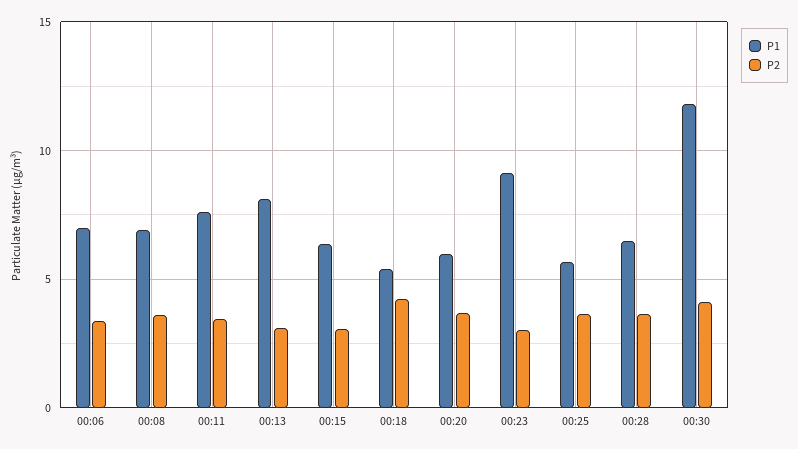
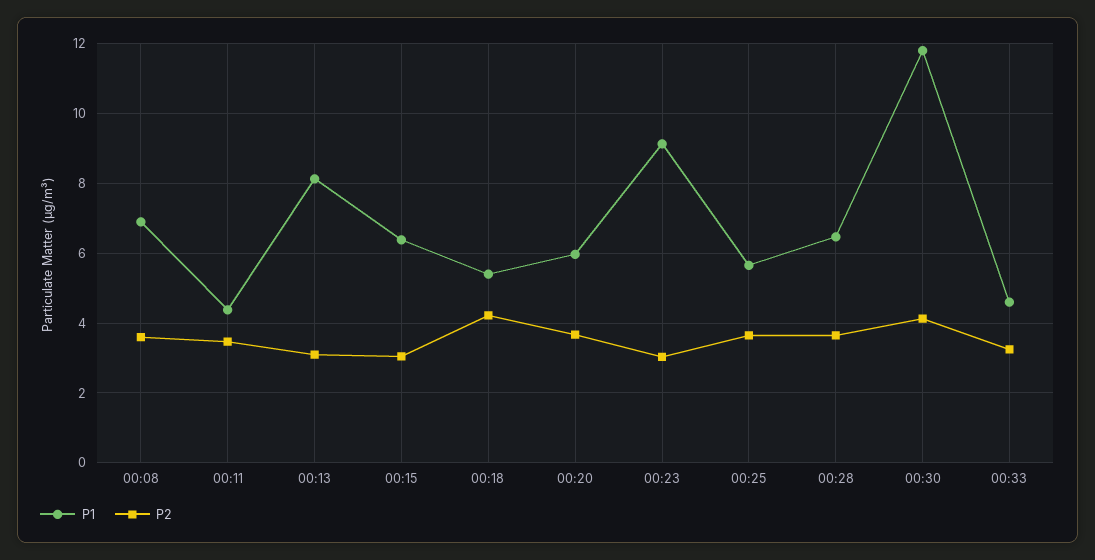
P1, 00:06: 7 -> none
P2, 00:06: 3.5 -> none
P1, 00:11: 7.5 -> 4.4
P1, 00:33: none -> 4.6
P2, 00:33: none -> 3.2

